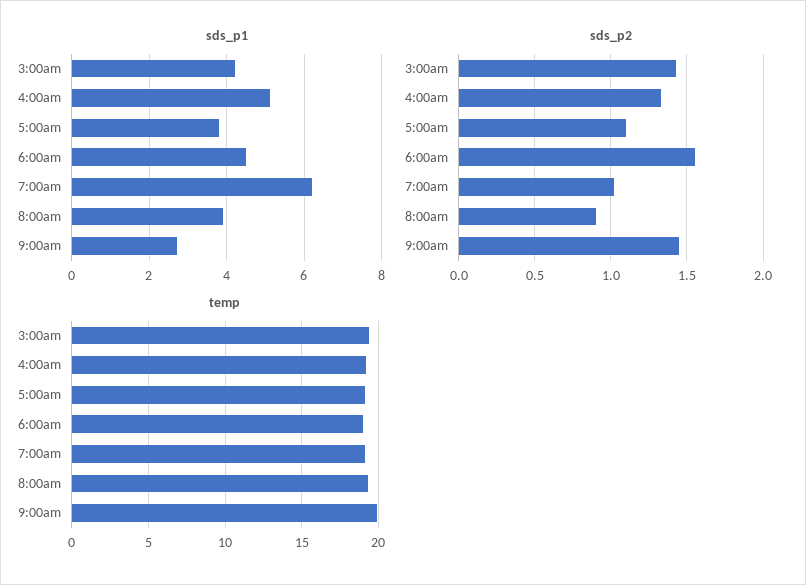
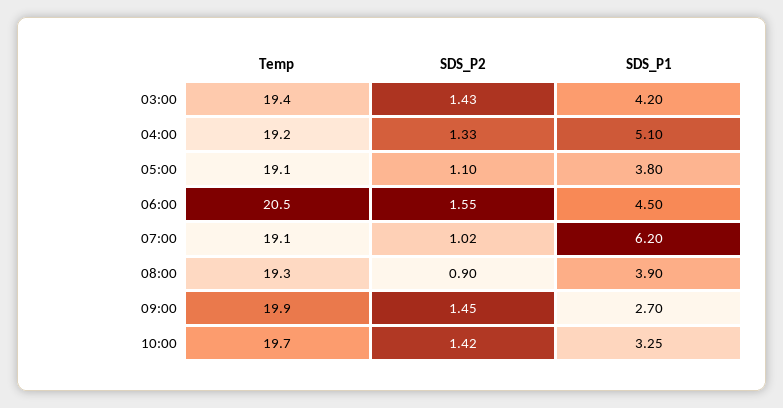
temp, 6:00am: 19 -> 20.5
temp, 10:00: none -> 19.7
sds_p2, 10:00: none -> 1.42
sds_p1, 10:00: none -> 3.25

